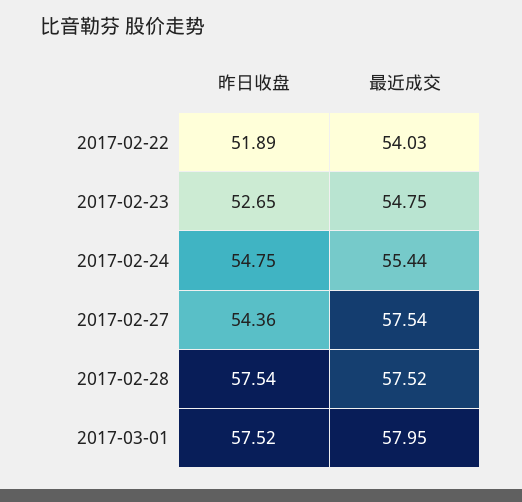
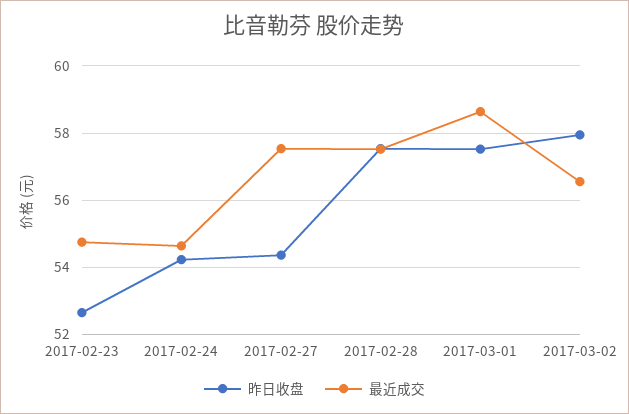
昨日收盘, 2017-02-22: 51.89 -> none
最近成交, 2017-02-22: 54.03 -> none
昨日收盘, 2017-02-24: 54.75 -> 54.2
最近成交, 2017-02-24: 55.44 -> 54.6
最近成交, 2017-03-01: 57.95 -> 58.6
昨日收盘, 2017-03-02: none -> 58
最近成交, 2017-03-02: none -> 56.6

